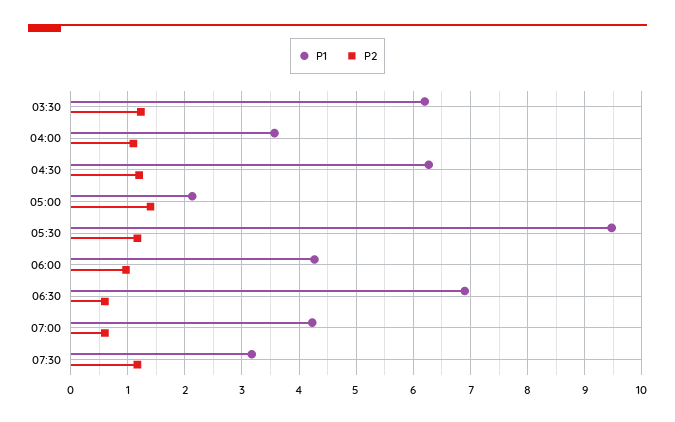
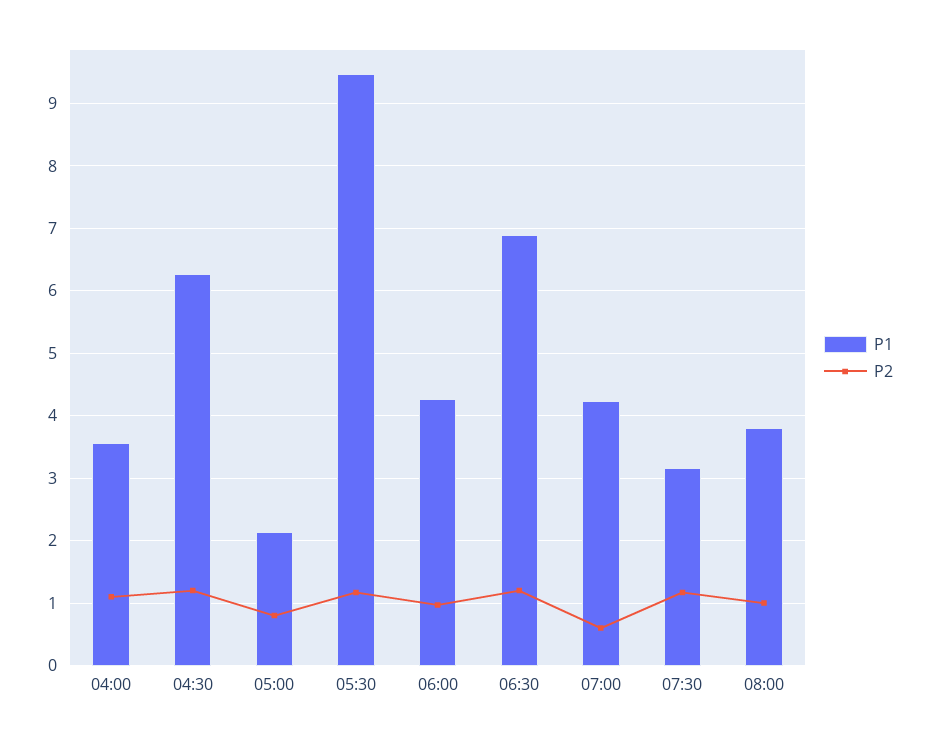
P1, 03:30: 6.2 -> none
P2, 03:30: 1.2 -> none
P2, 05:00: 1.4 -> 0.8
P2, 06:30: 0.6 -> 1.2
P1, 08:00: none -> 3.8
P2, 08:00: none -> 1

